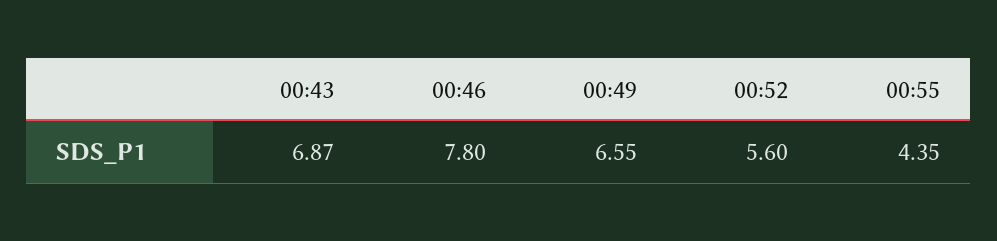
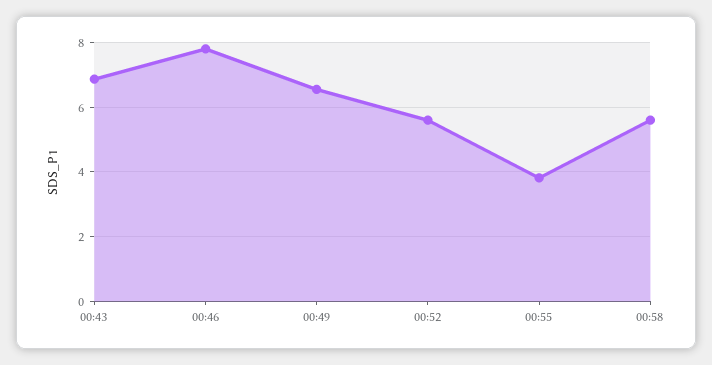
00:55: 4.35 -> 3.8
00:58: none -> 5.6

